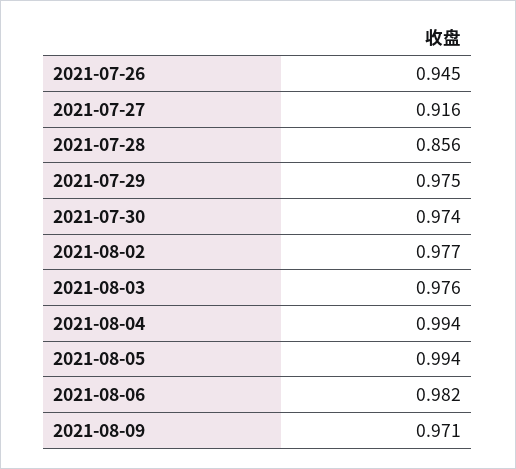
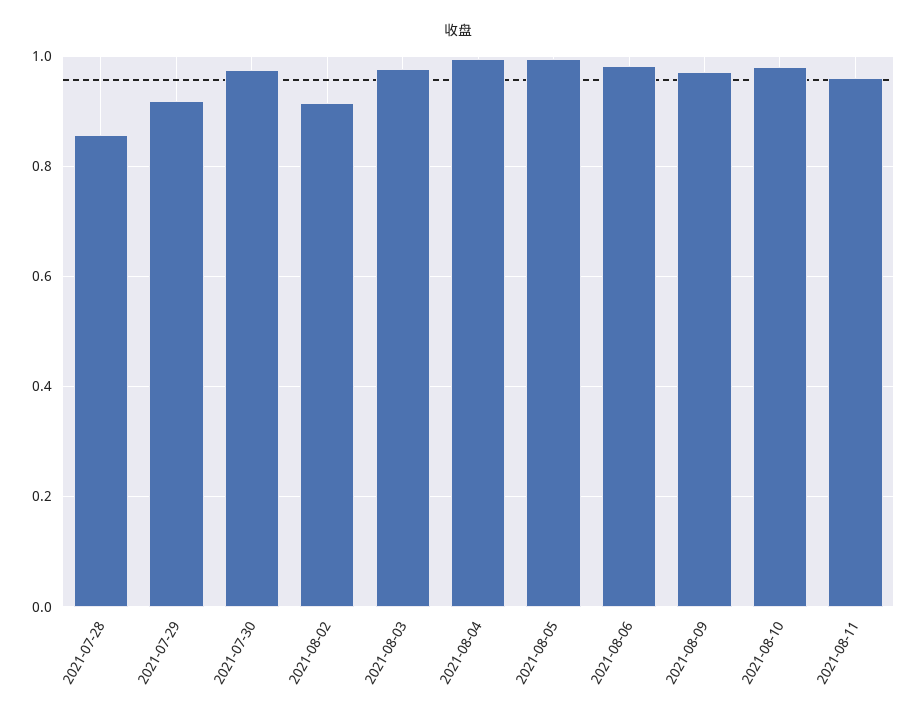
2021-07-26: 0.945 -> none
2021-07-27: 0.916 -> none
2021-07-29: 0.975 -> 0.92
2021-08-02: 0.977 -> 0.92
2021-08-10: none -> 0.98
2021-08-11: none -> 0.96

